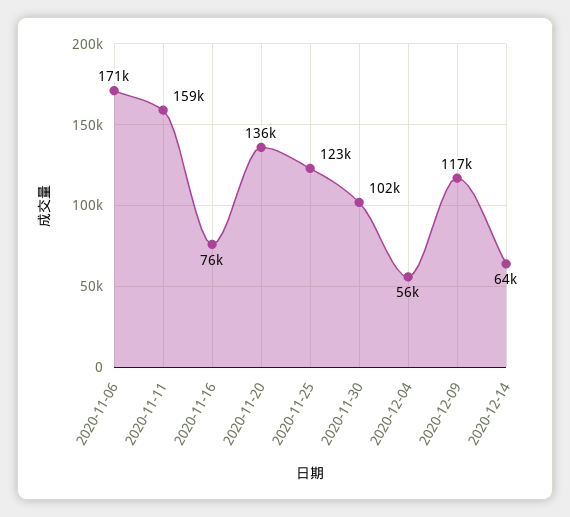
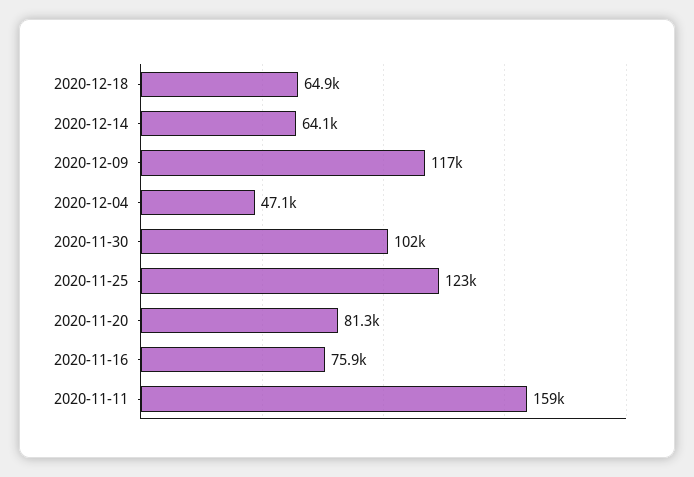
2020-11-06: 171000 -> none
2020-11-20: 136000 -> 81300
2020-12-04: 56000 -> 47100
2020-12-18: none -> 64900

